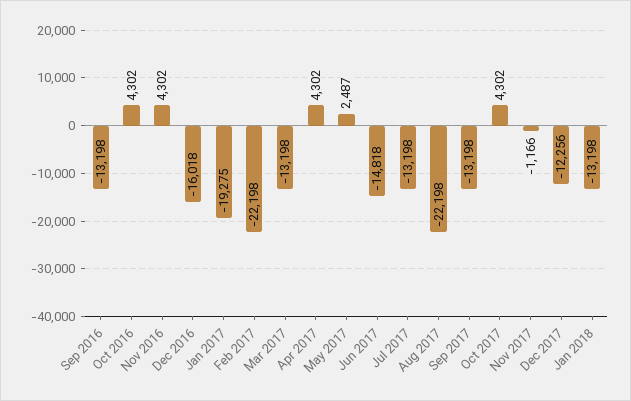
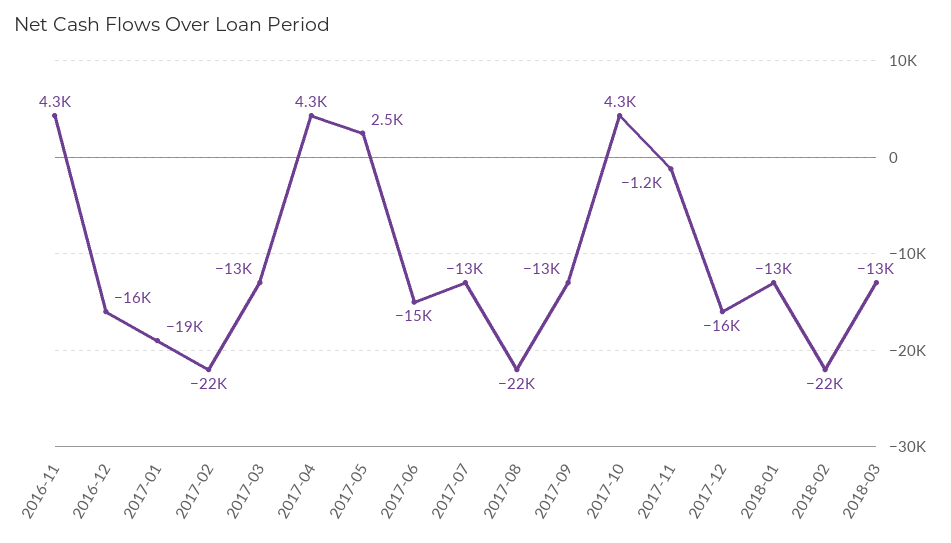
Sep 2016: -13198 -> none
Oct 2016: 4302 -> none
Dec 2017: -12256 -> -16000
2018-02: none -> -22000
2018-03: none -> -13000

